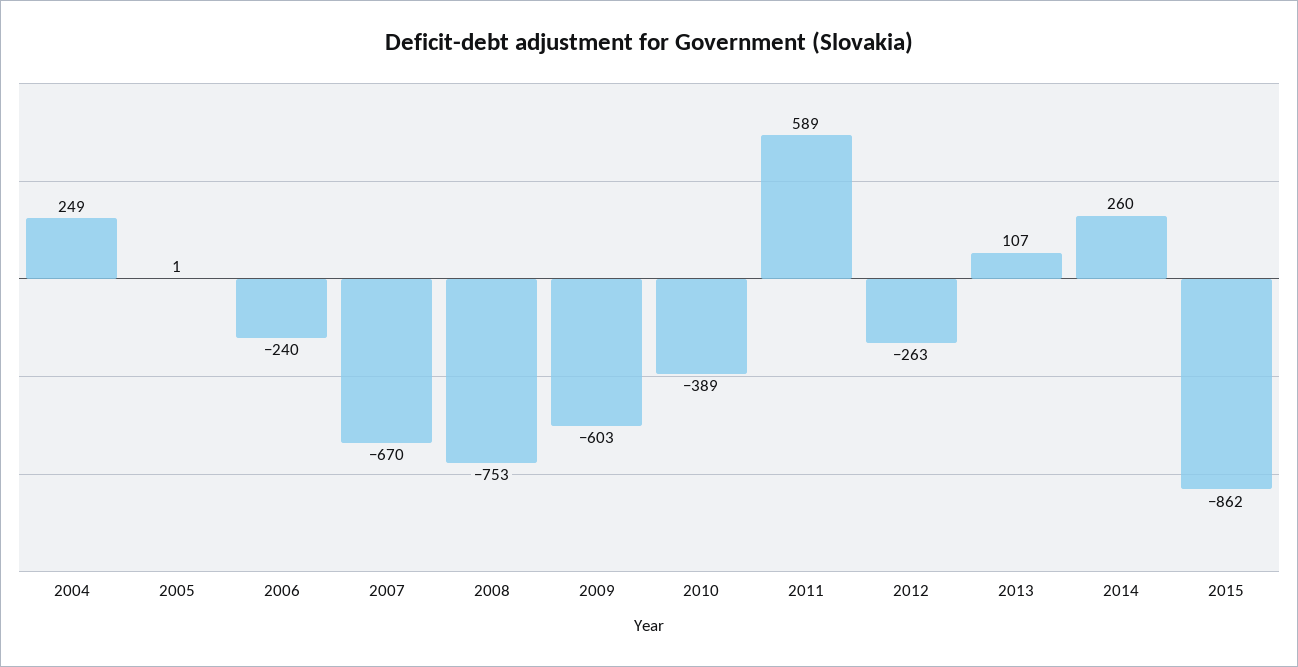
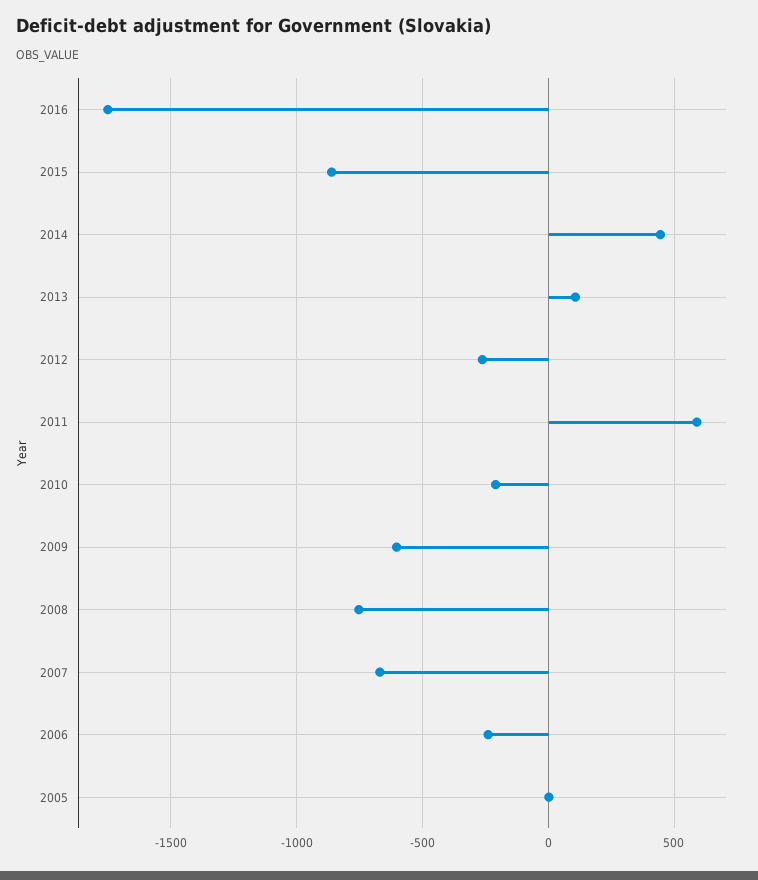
2004: 249 -> none
2010: -389 -> -200
2014: 260 -> 450
2016: none -> -1750

